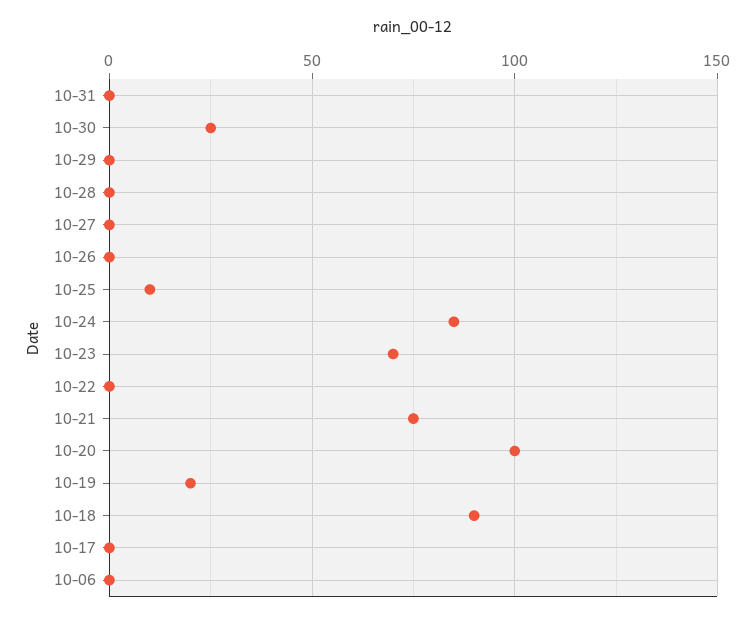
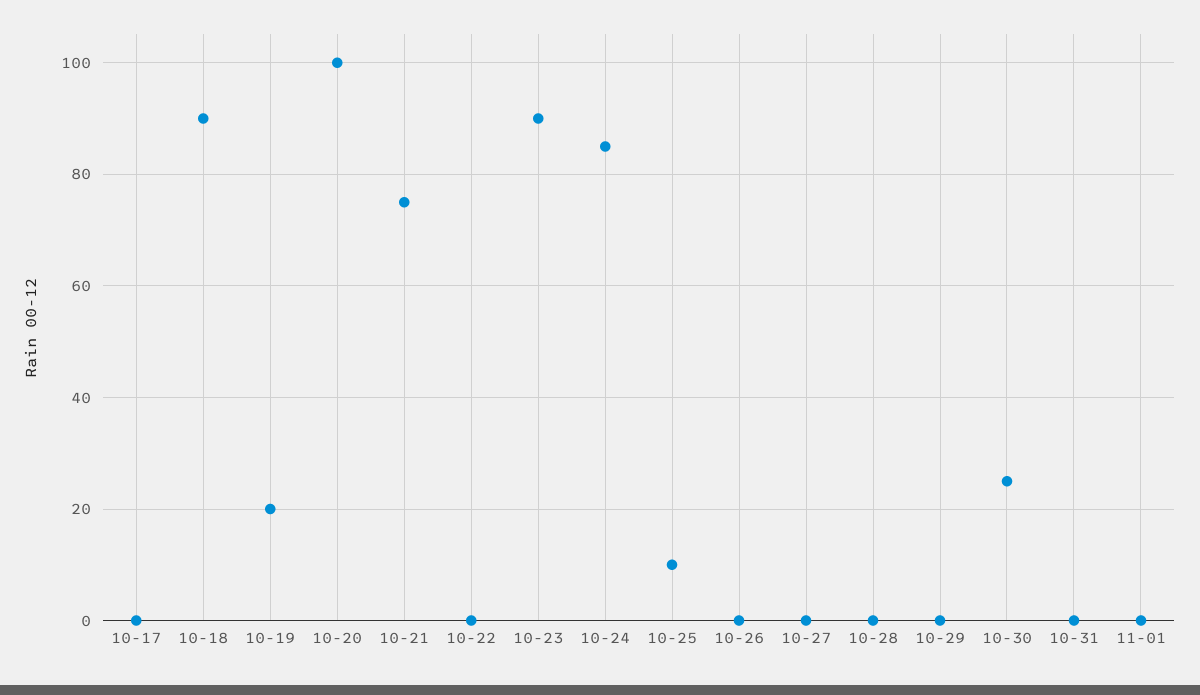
10-23: 70 -> 90
10-06: 0 -> none
11-01: none -> 0

